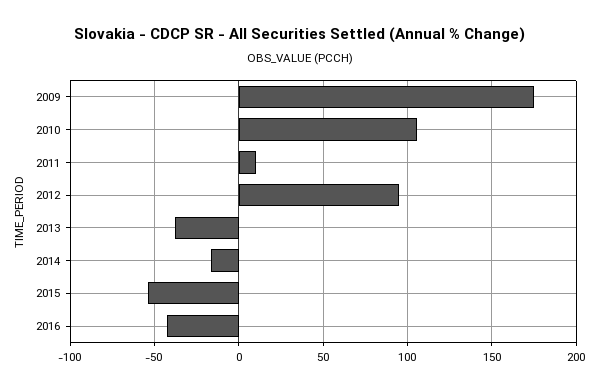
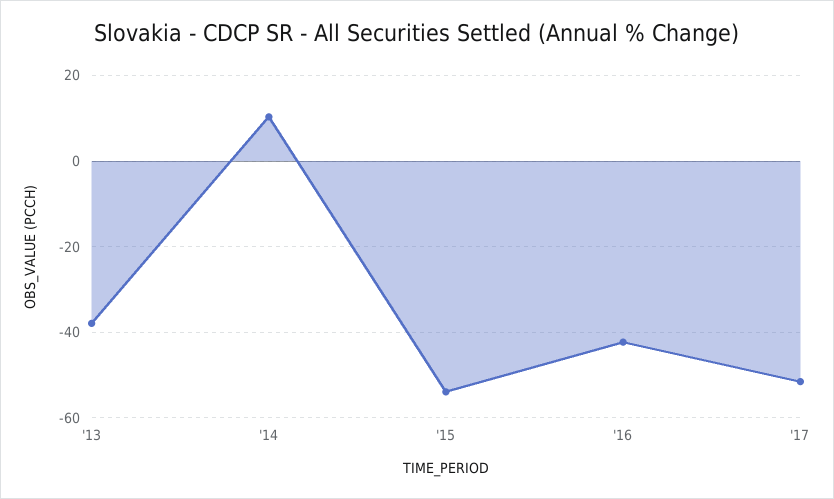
2009: 175 -> none
2010: 105 -> none
2011: 10 -> none
2012: 95 -> none
2014: -15 -> 10
'17: none -> -52

